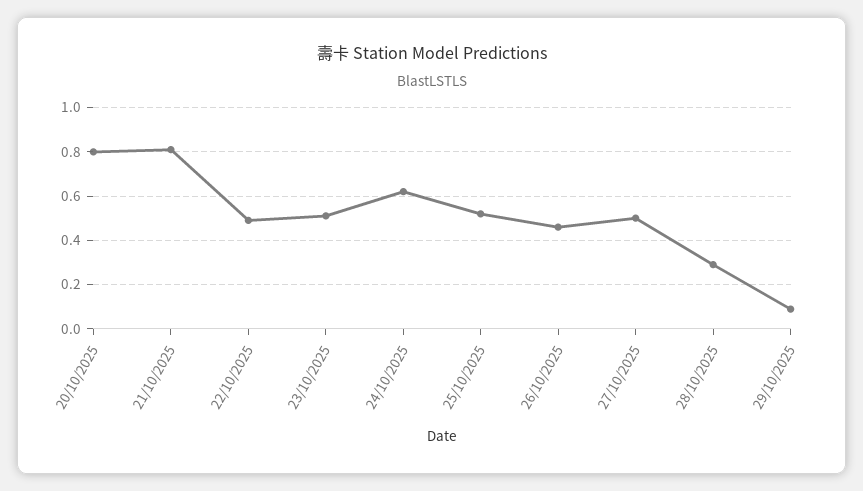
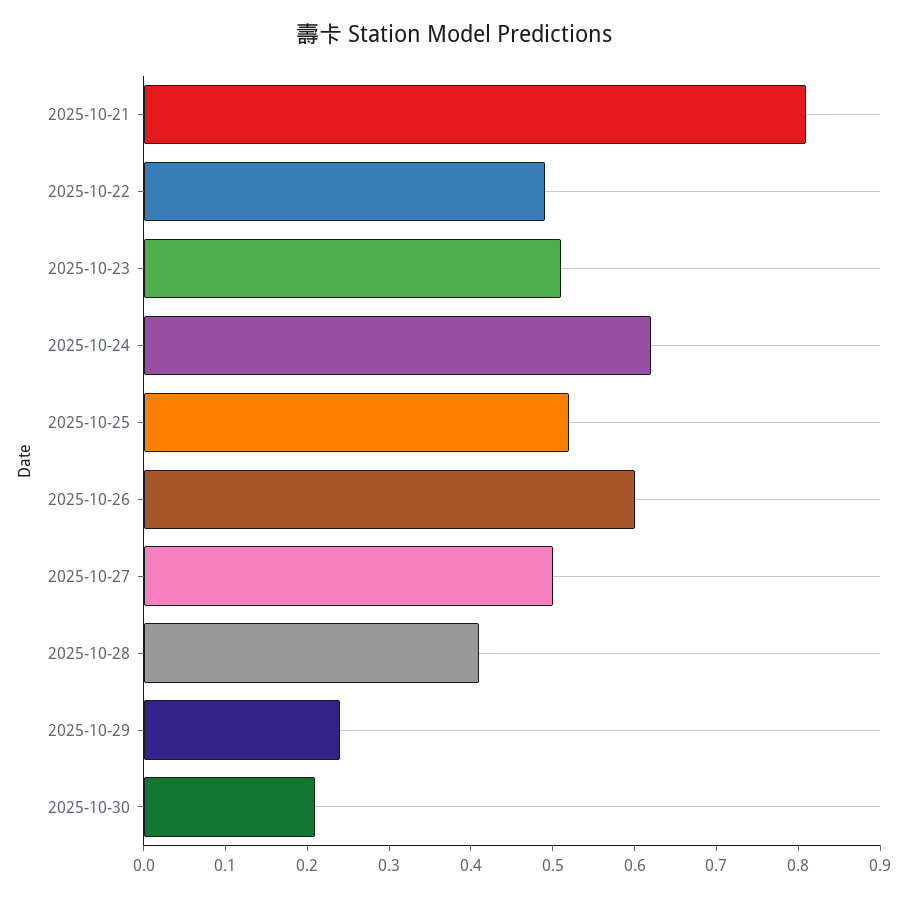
20/10/2025: 0.8 -> none
26/10/2025: 0.45 -> 0.6
28/10/2025: 0.3 -> 0.41
29/10/2025: 0.1 -> 0.24
2025-10-30: none -> 0.21

